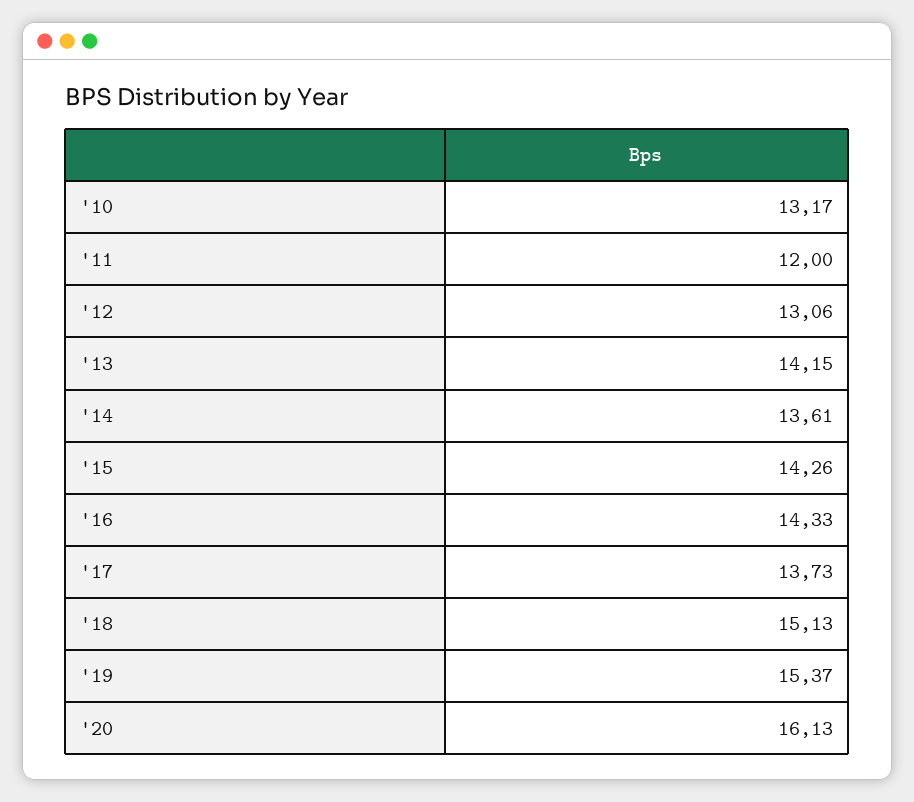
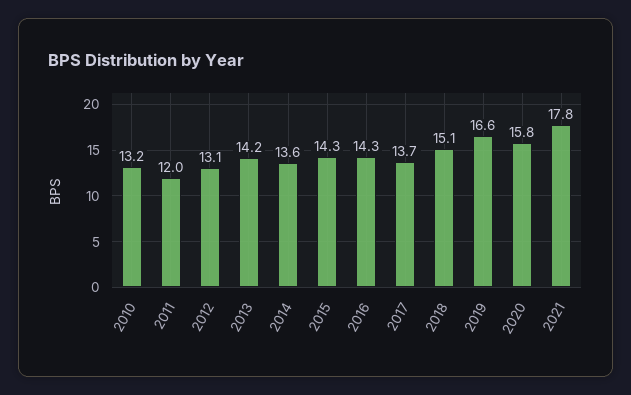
'19: 15.37 -> 16.6
'20: 16.13 -> 15.8
2021: none -> 17.8

